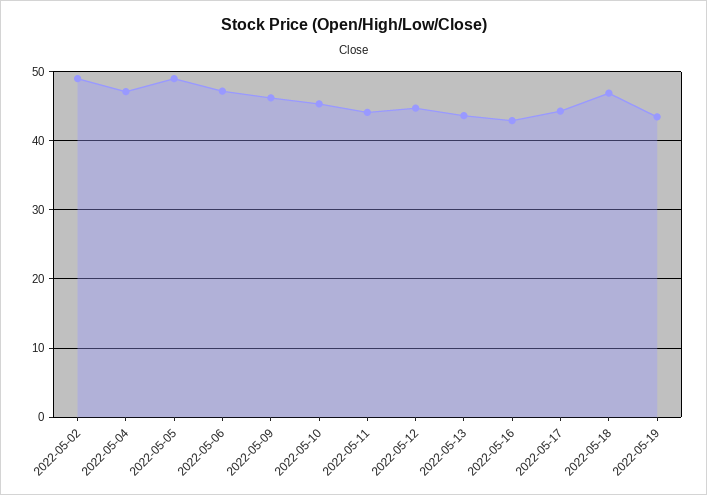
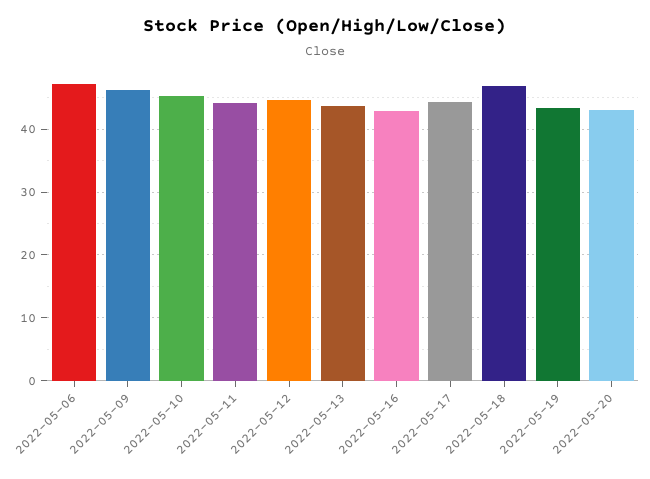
2022-05-02: 49 -> none
2022-05-04: 47 -> none
2022-05-05: 49 -> none
2022-05-20: none -> 43

